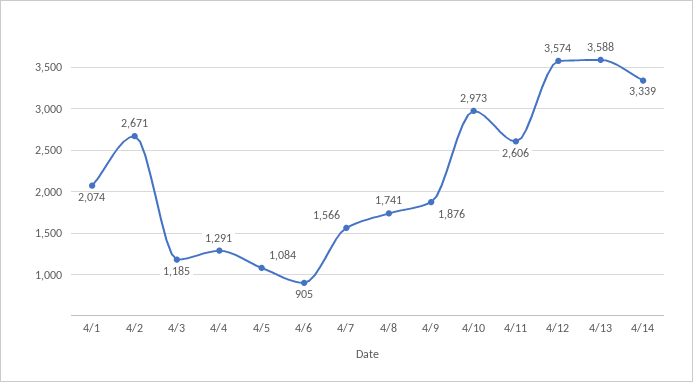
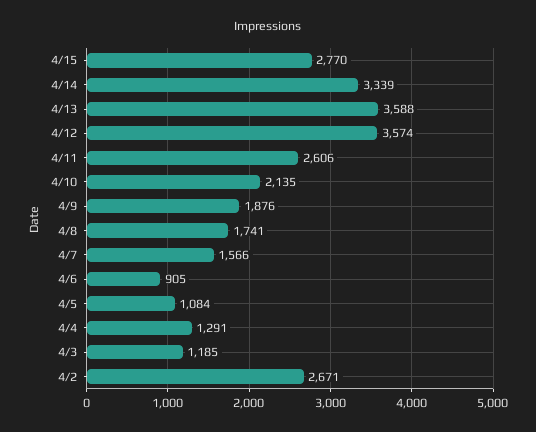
4/1: 2074 -> none
4/10: 2973 -> 2135
4/15: none -> 2770

